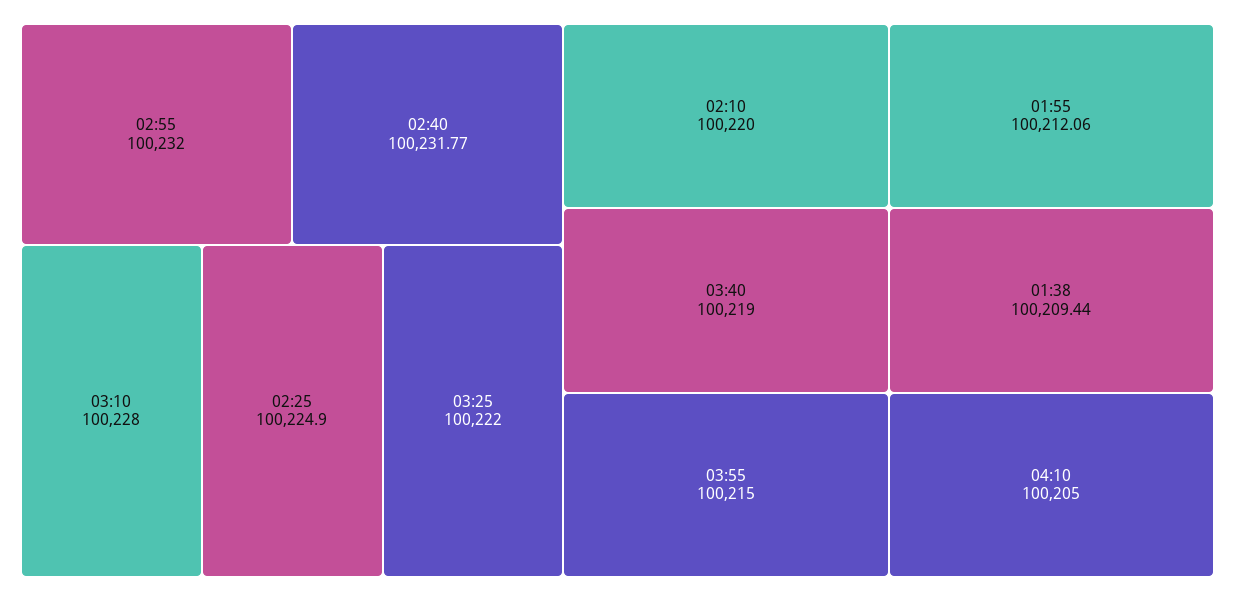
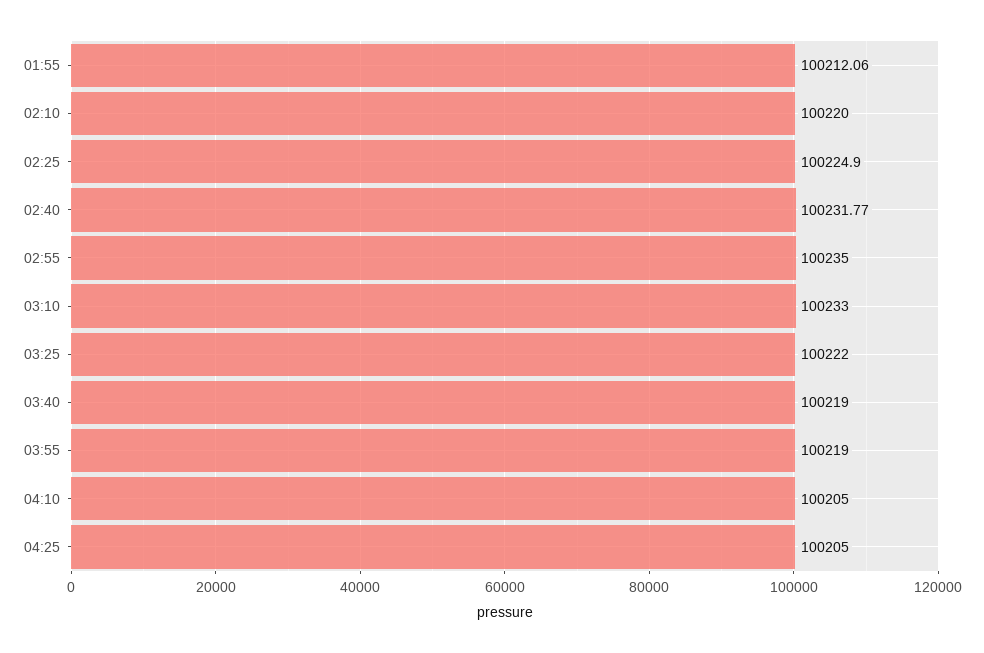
02:55: 100232 -> 100235
03:10: 100228 -> 100233
03:55: 100215 -> 100219
01:38: 100209.44 -> none
04:25: none -> 100205

